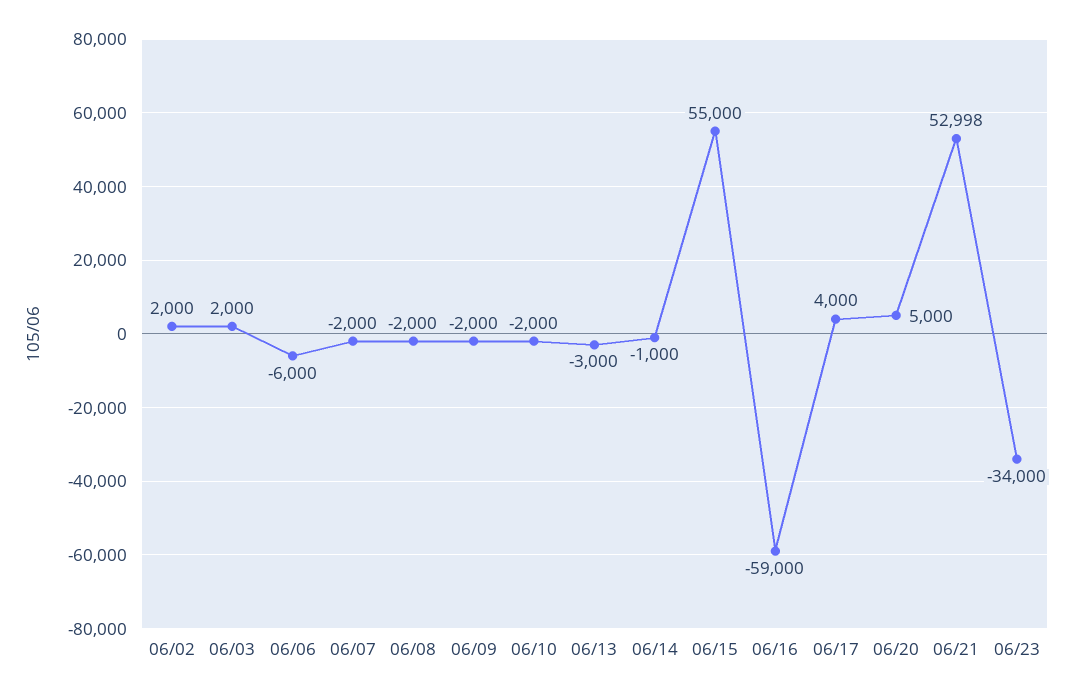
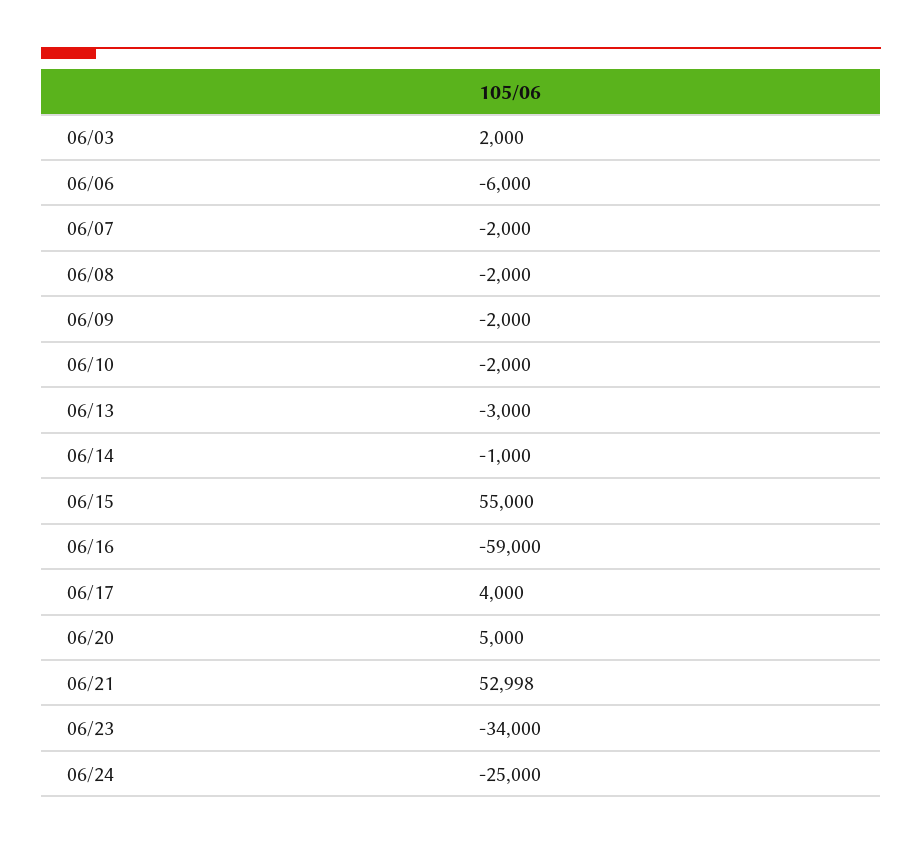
06/02: 2000 -> none
06/24: none -> -25000

